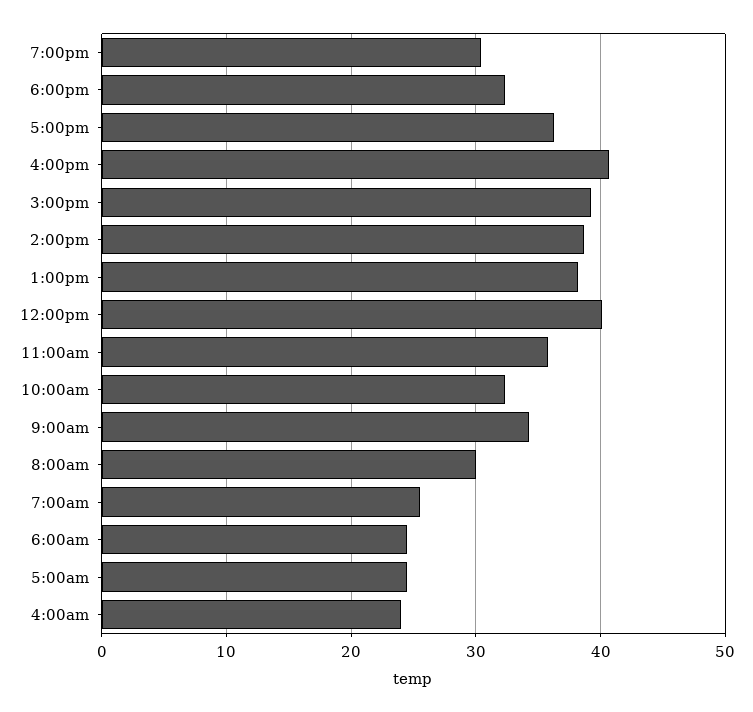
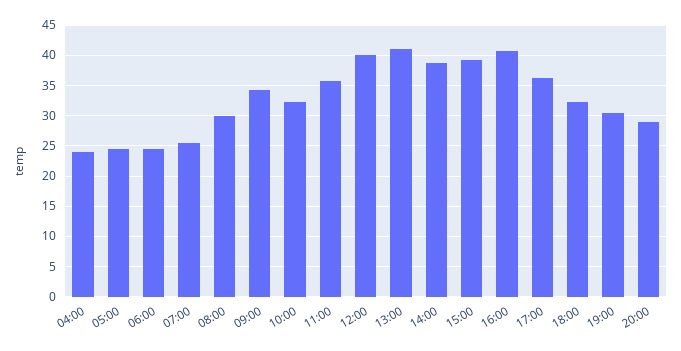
1:00pm: 38 -> 41
20:00: none -> 29

